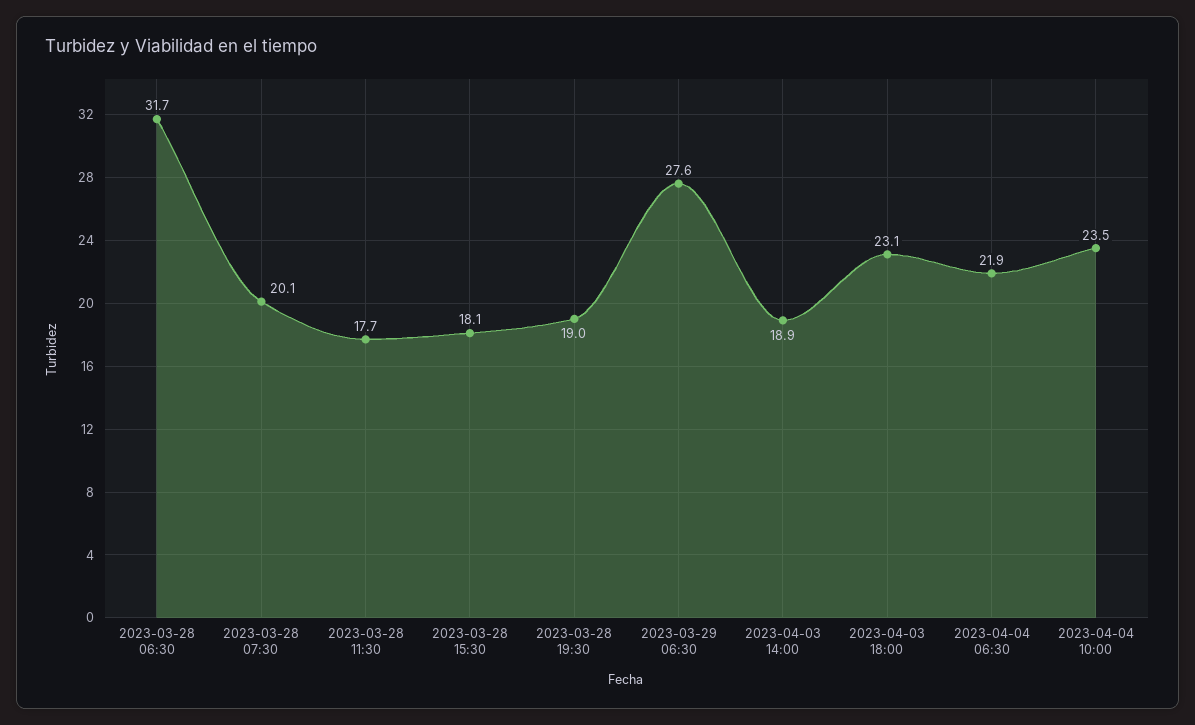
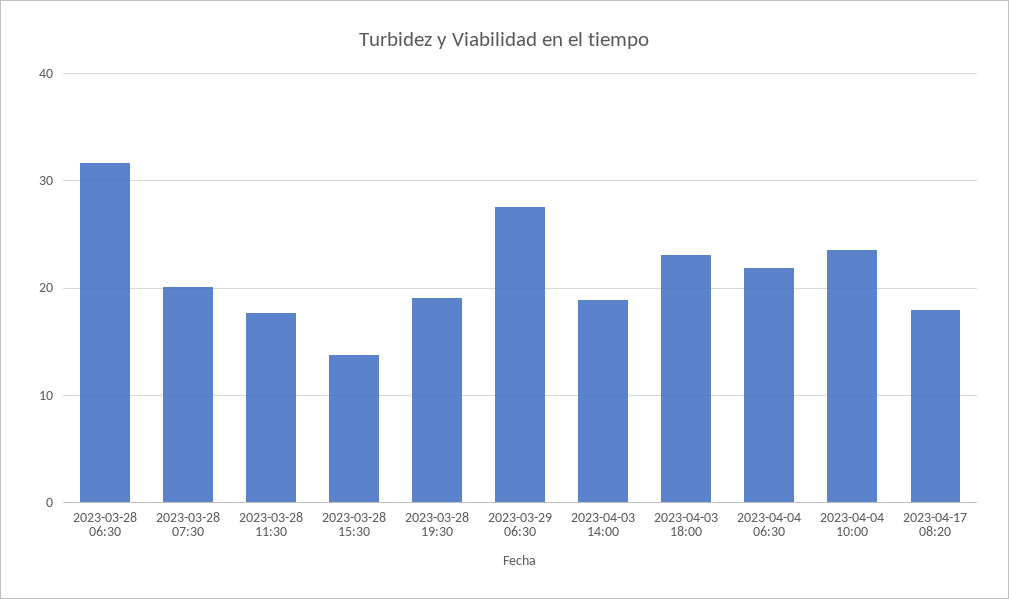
2023-03-28 15:30: 18.1 -> 14
2023-04-17 08:20: none -> 18

